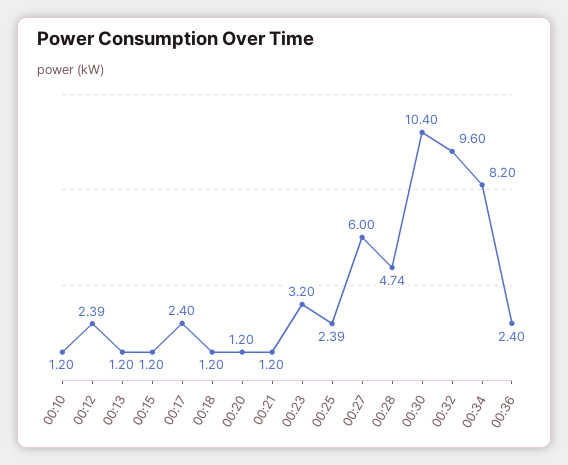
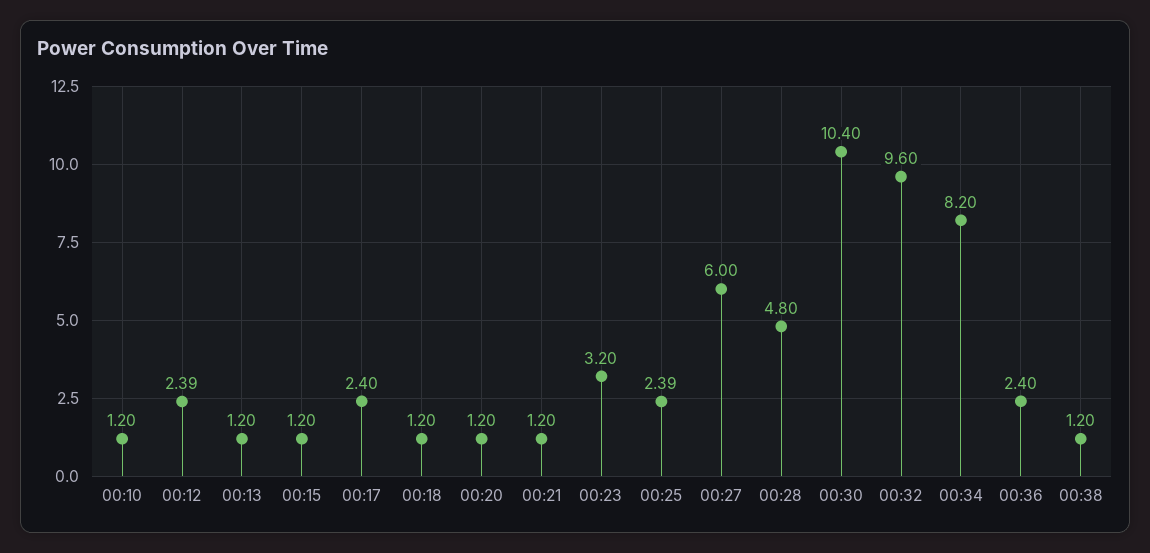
00:28: 4.74 -> 4.8
00:38: none -> 1.2

